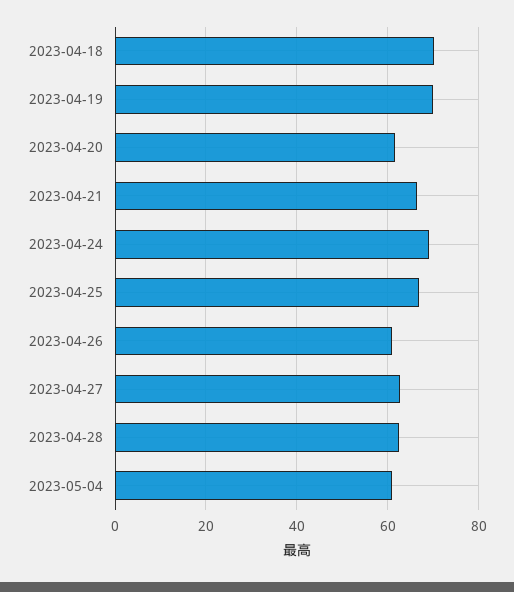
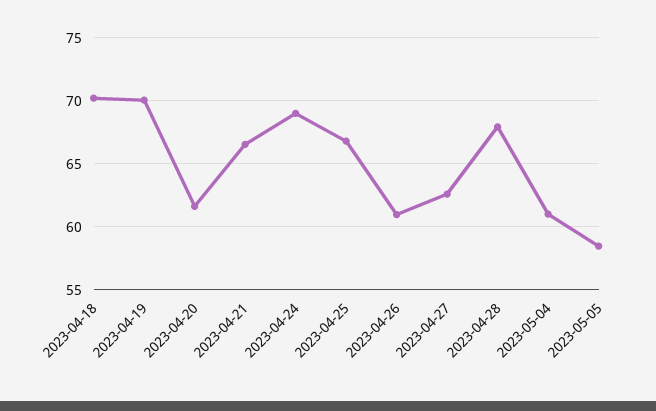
2023-04-28: 62 -> 68
2023-05-05: none -> 58.5

